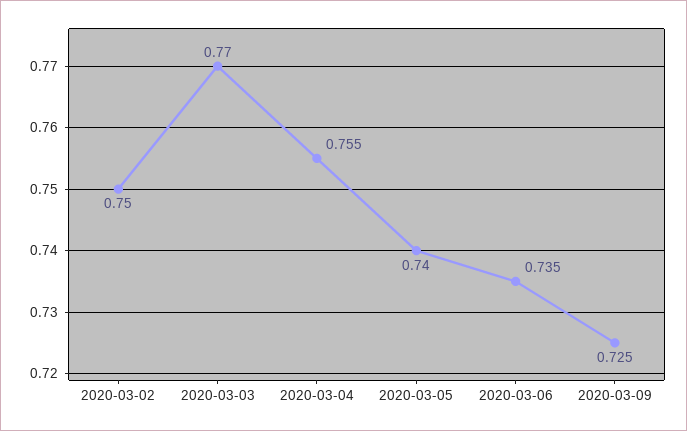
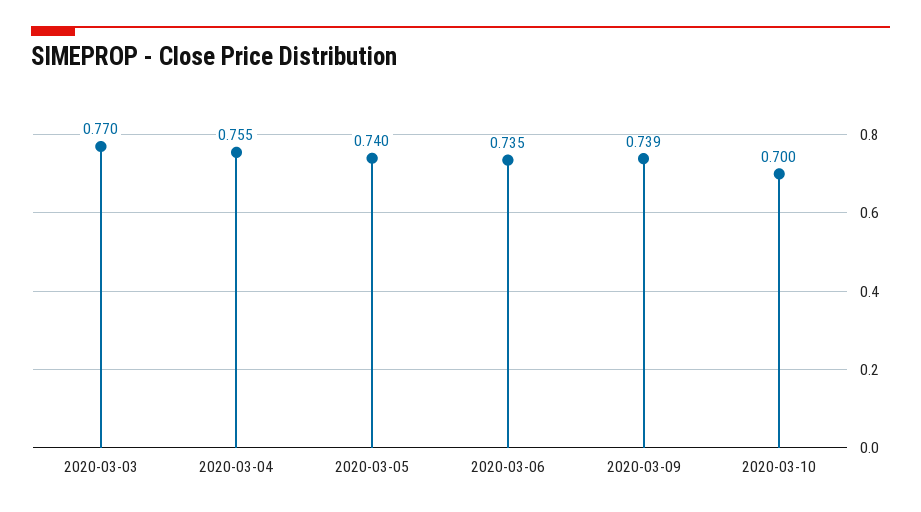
2020-03-02: 0.75 -> none
2020-03-09: 0.725 -> 0.739
2020-03-10: none -> 0.7

